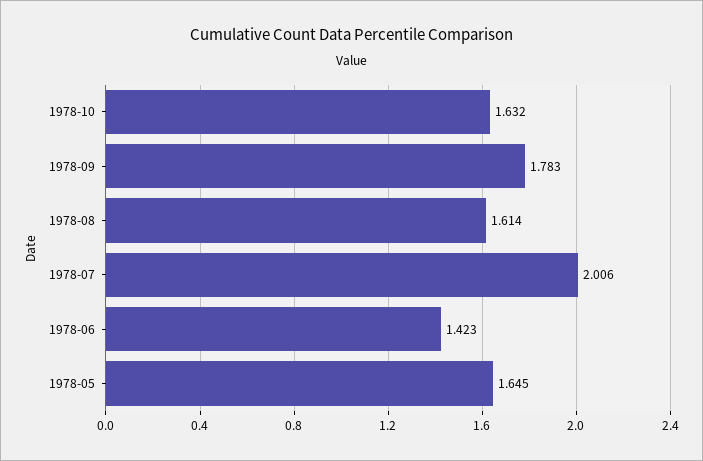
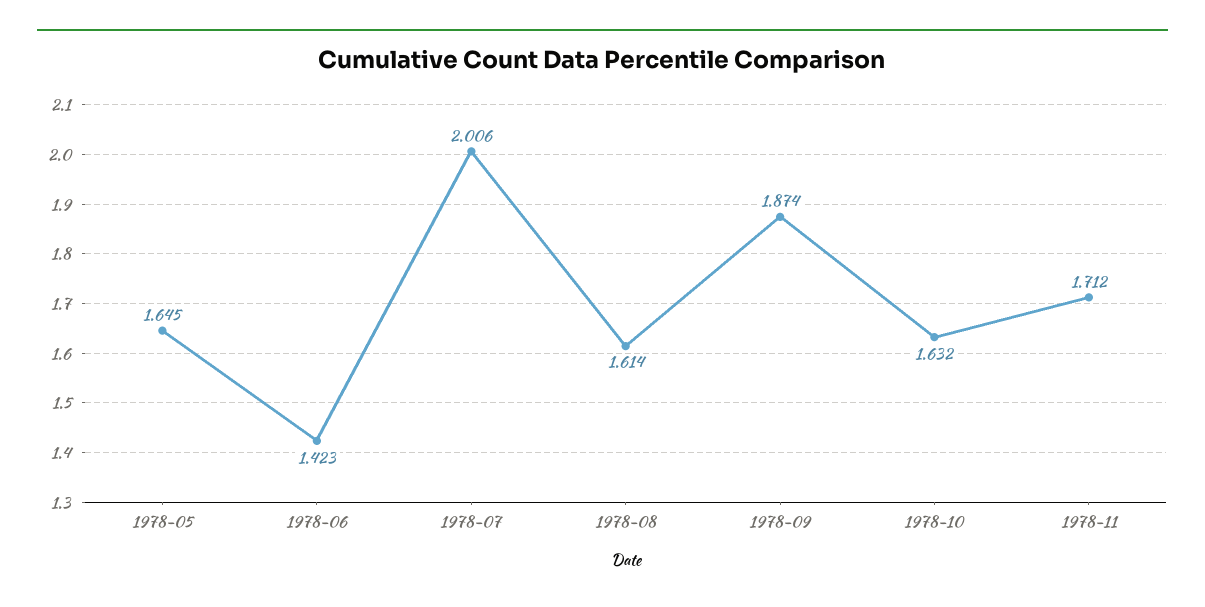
1978-09: 1.783 -> 1.874
1978-11: none -> 1.712

